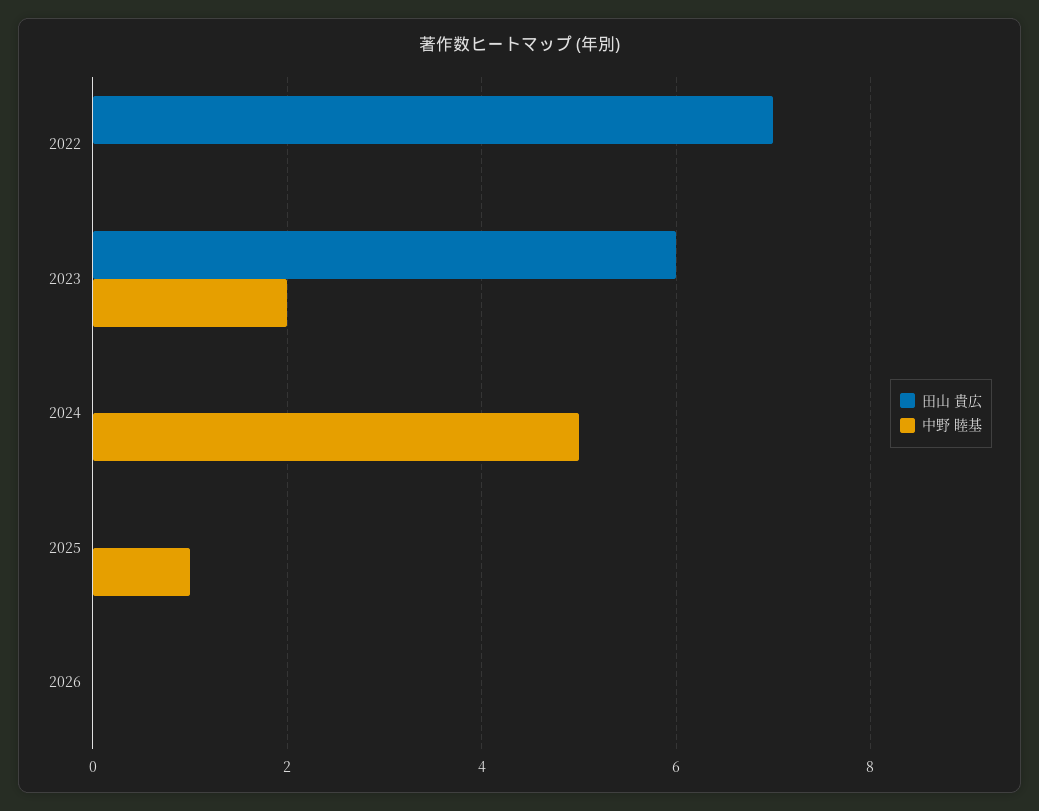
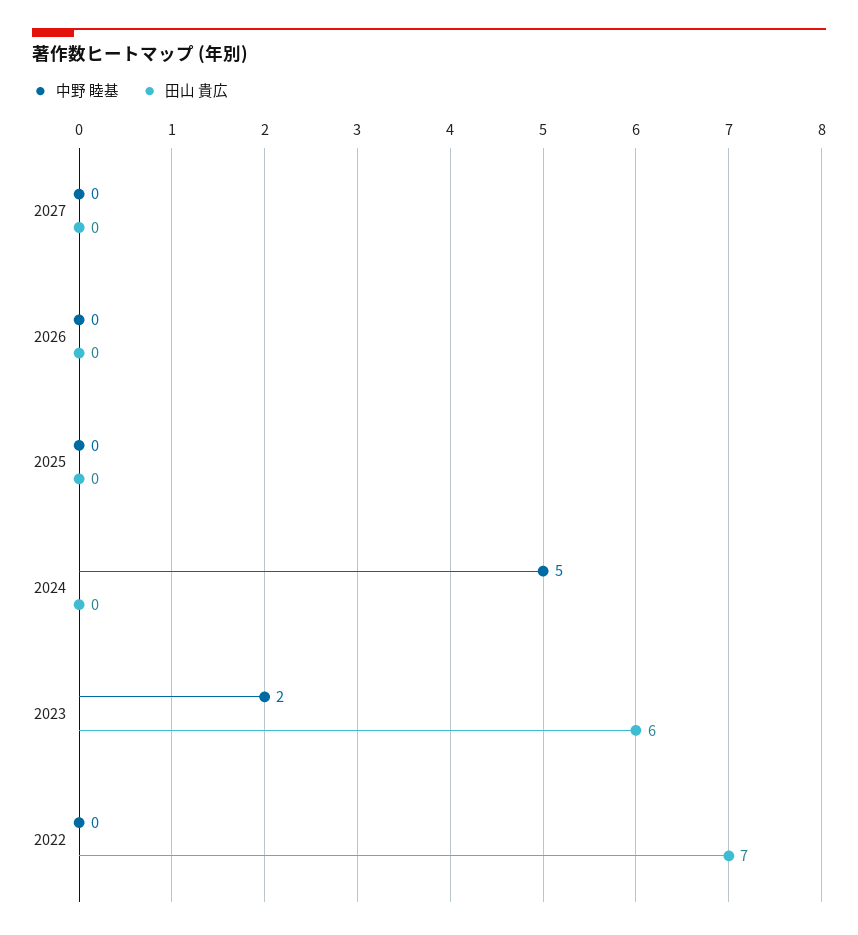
中野 睦基, 2025: 1 -> 0
中野 睦基, 2027: none -> 0
田山 貴広, 2027: none -> 0

